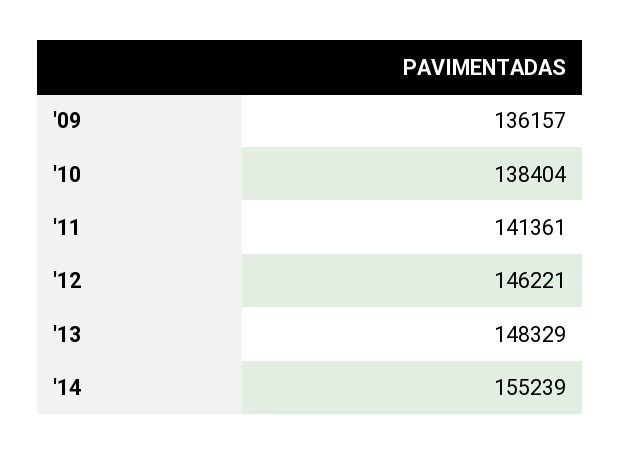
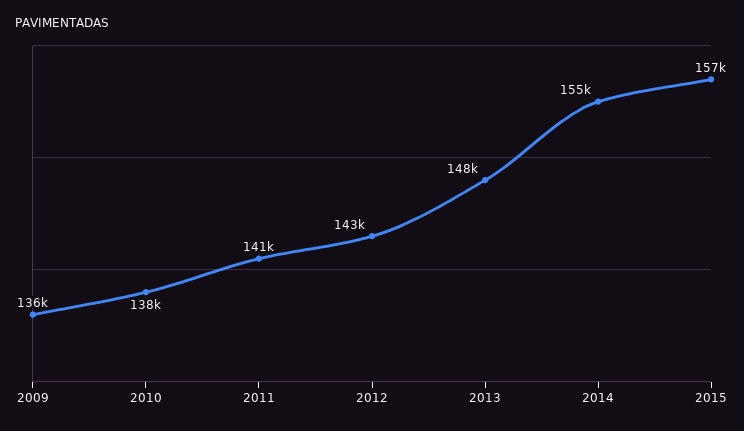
'12: 146221 -> 143000
2015: none -> 157000

